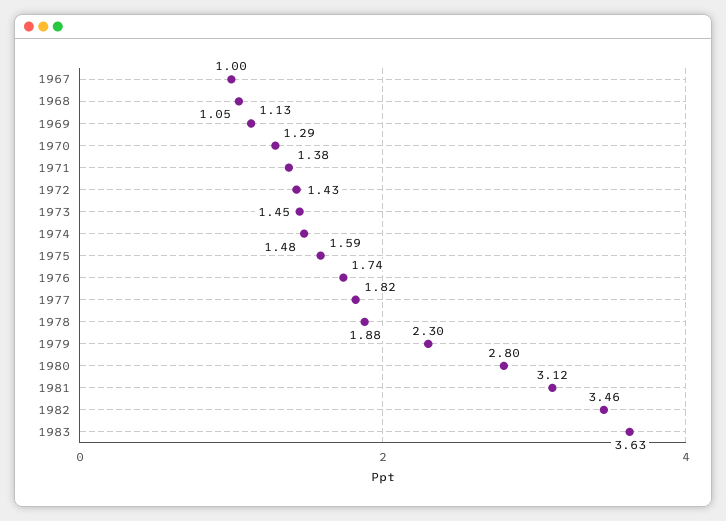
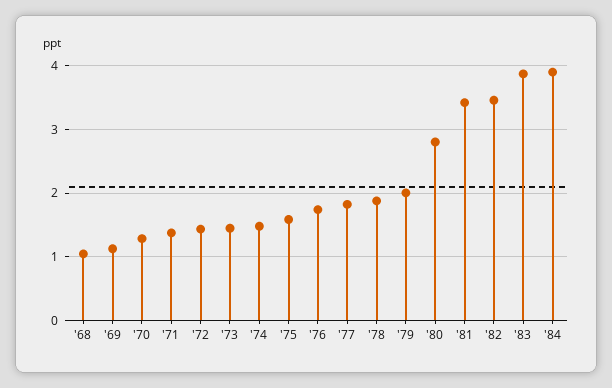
1967: 1 -> none
1979: 2.3 -> 2
1981: 3.12 -> 3.4
1983: 3.63 -> 3.9
'84: none -> 3.9

